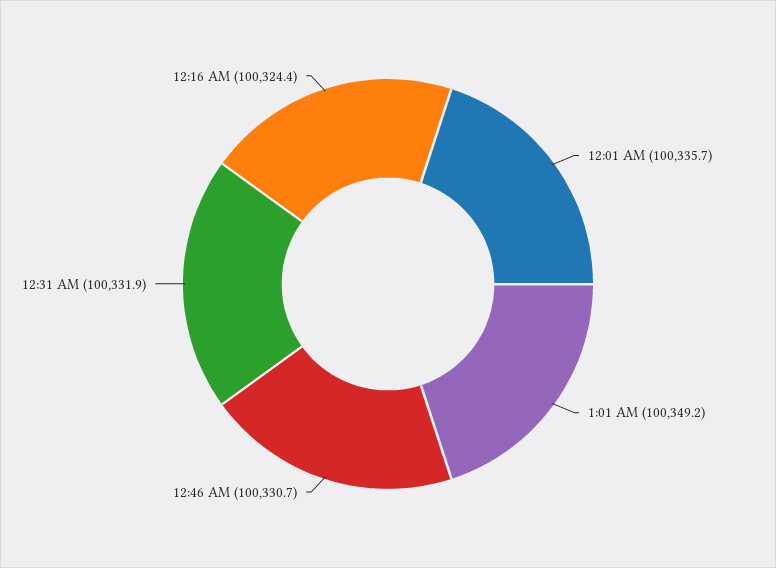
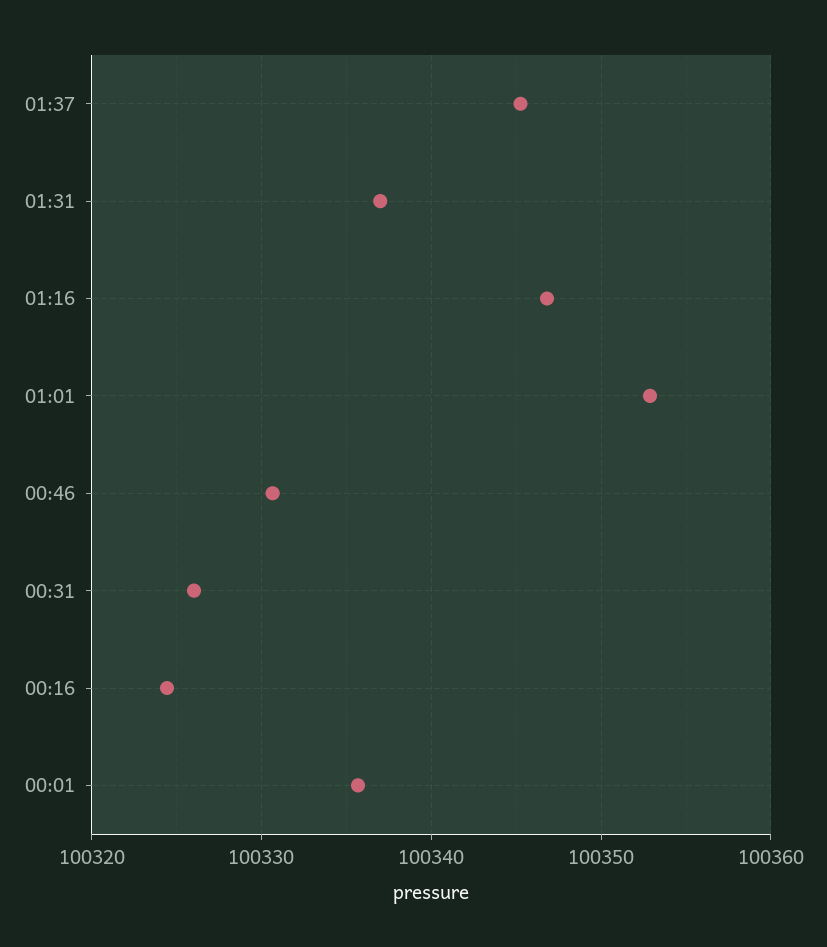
1:01 AM: 100349.2 -> 100353
12:31 AM: 100331.9 -> 100326
01:37: none -> 100345
01:31: none -> 100337
01:16: none -> 100347

